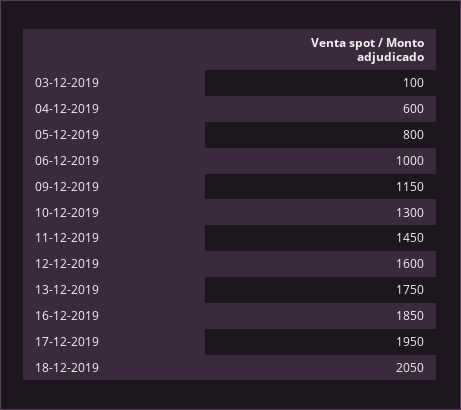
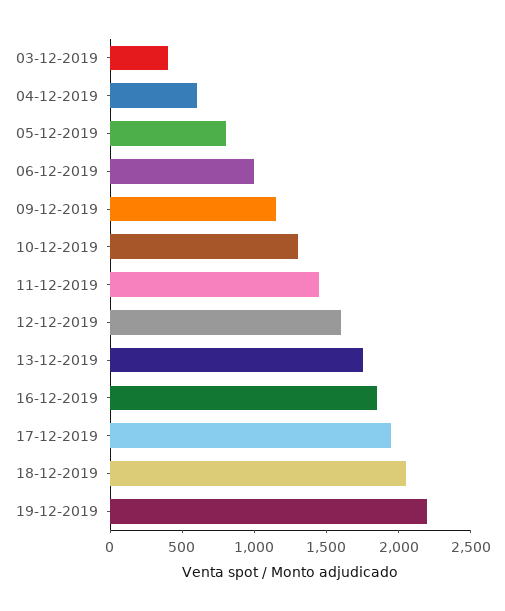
03-12-2019: 100 -> 400
19-12-2019: none -> 2200

